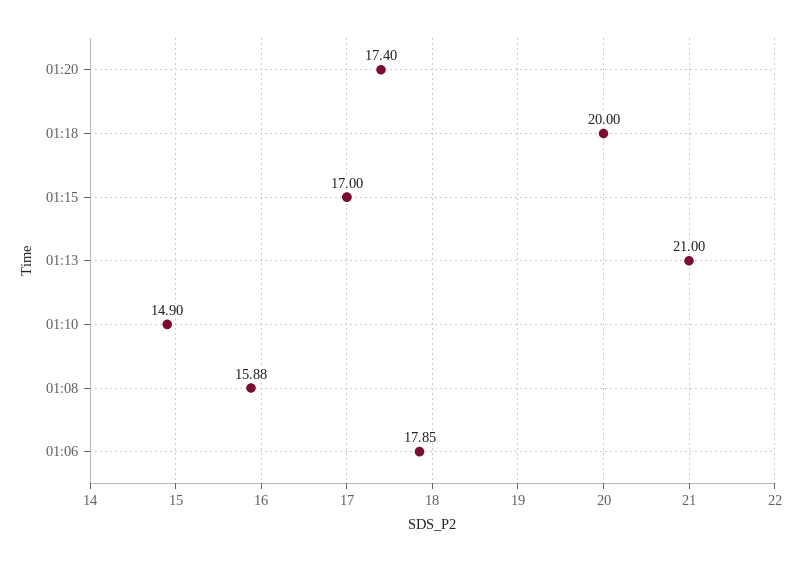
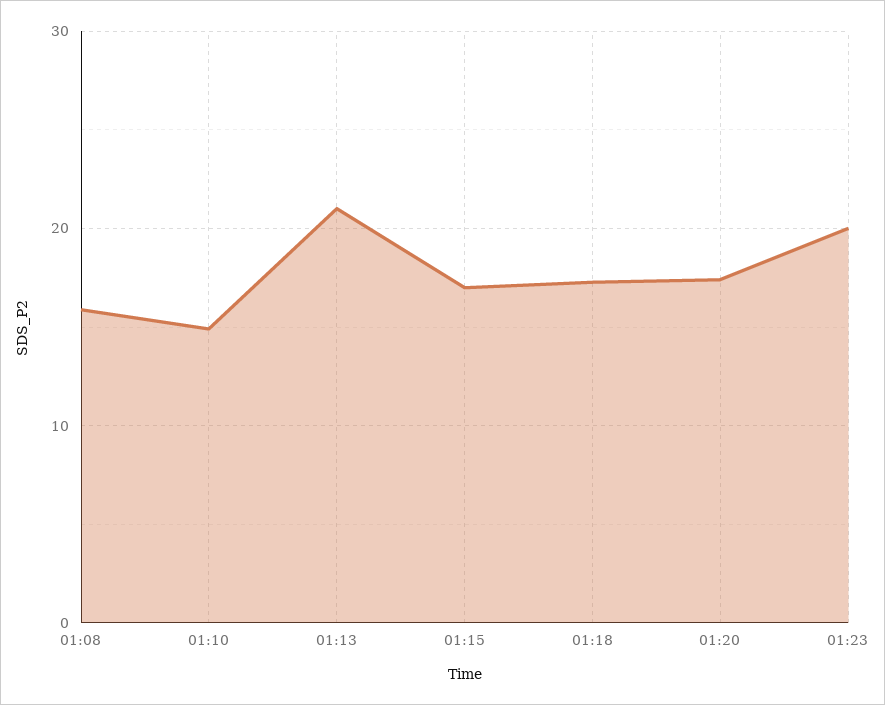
01:18: 20 -> 17
01:06: 17.85 -> none
01:23: none -> 20

